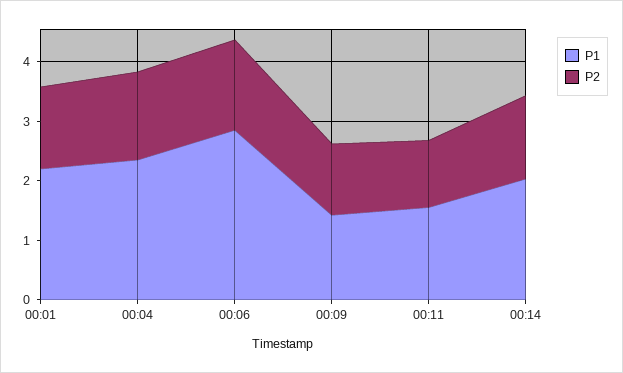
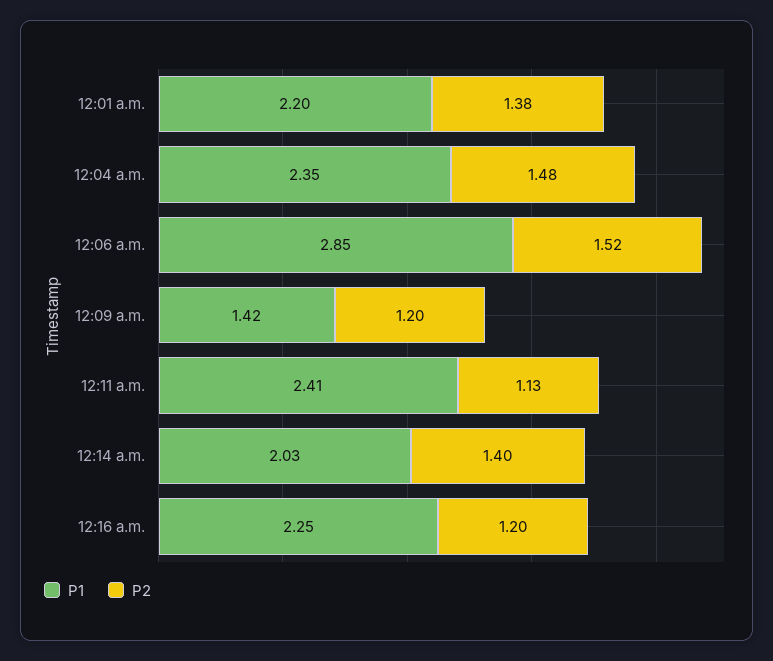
P1, 00:11: 1.6 -> 2.41
P1, 12:16 a.m.: none -> 2.25
P2, 12:16 a.m.: none -> 1.2

